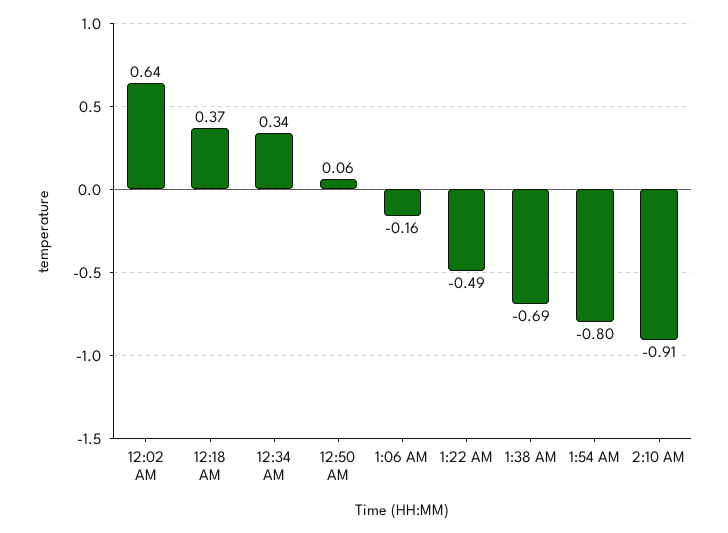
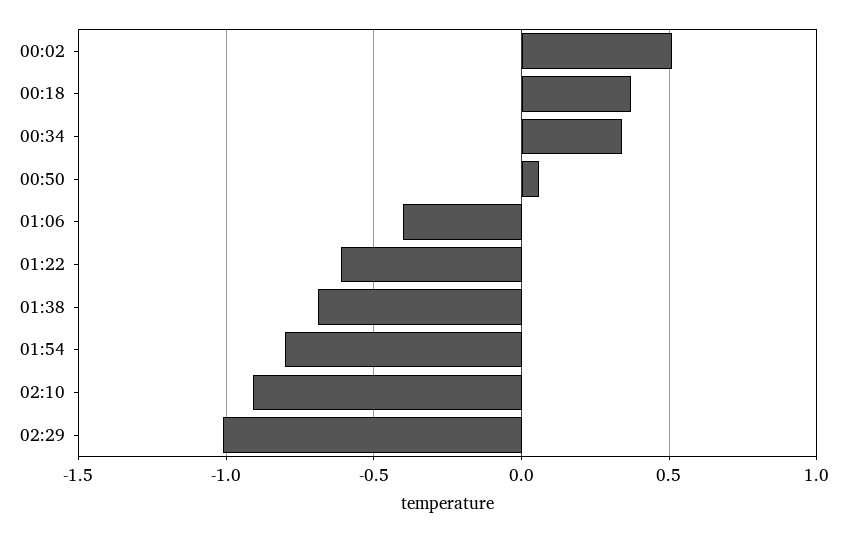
12:02 AM: 0.64 -> 0.5
1:06 AM: -0.16 -> -0.4
1:22 AM: -0.49 -> -0.6
02:29: none -> -1

